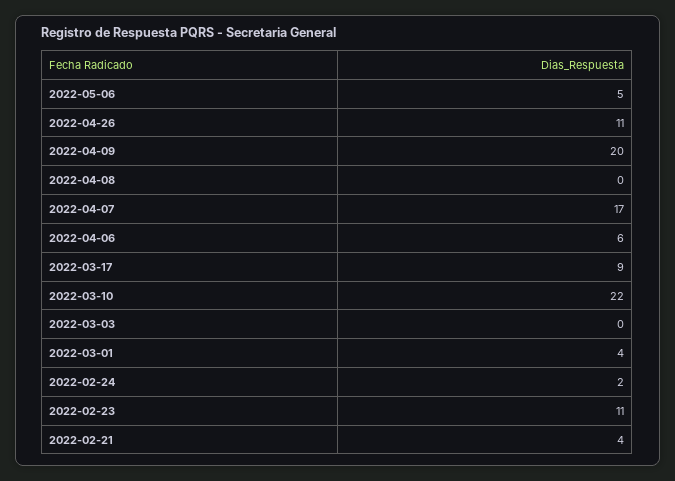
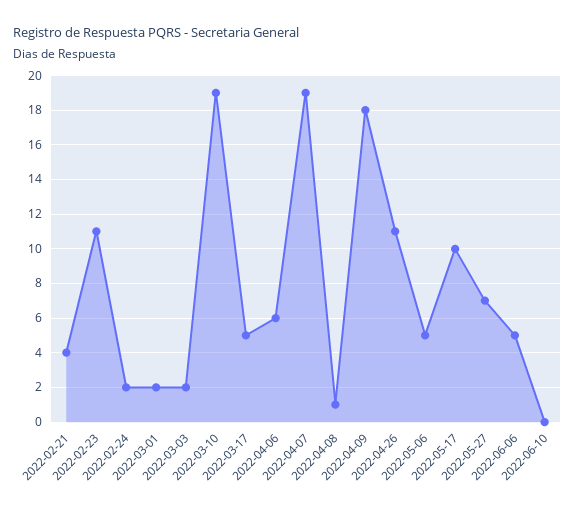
2022-04-09: 20 -> 18
2022-04-08: 0 -> 1
2022-04-07: 17 -> 19
2022-03-17: 9 -> 5
2022-03-10: 22 -> 19
2022-03-03: 0 -> 2
2022-03-01: 4 -> 2
2022-05-17: none -> 10
2022-05-27: none -> 7
2022-06-06: none -> 5
2022-06-10: none -> 0

